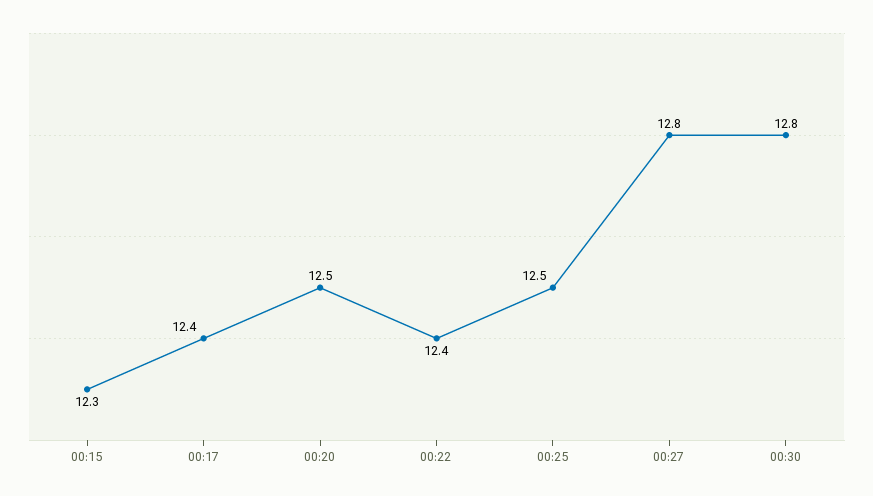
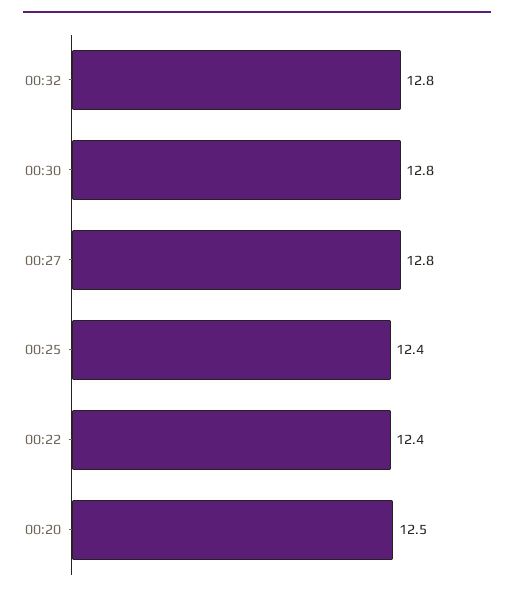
00:15: 12.3 -> none
00:17: 12.4 -> none
00:25: 12.5 -> 12.4
00:32: none -> 12.8

